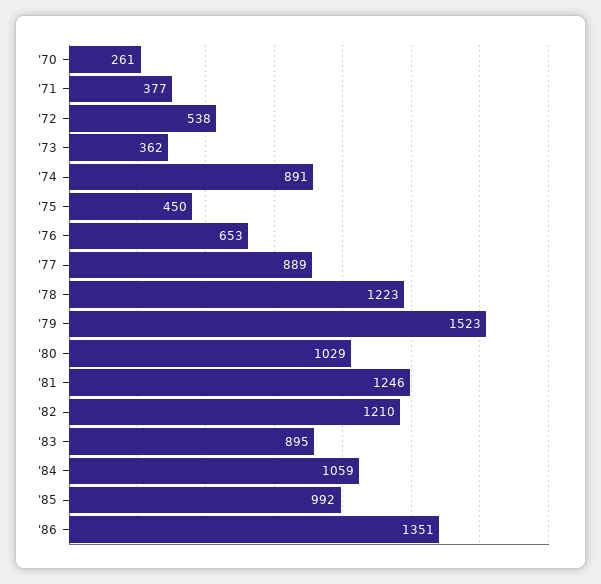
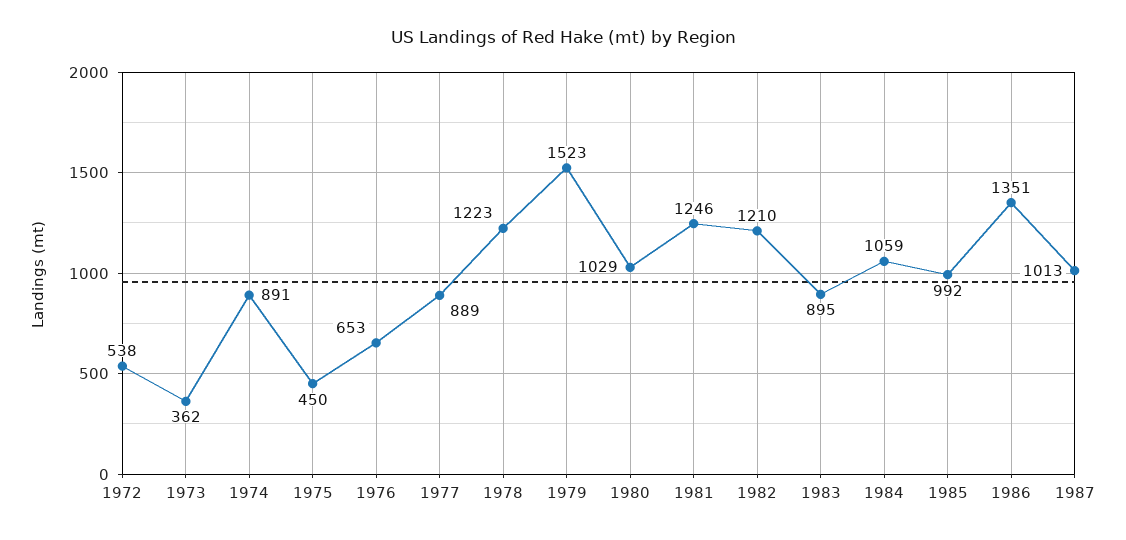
'70: 261 -> none
'71: 377 -> none
1987: none -> 1013

